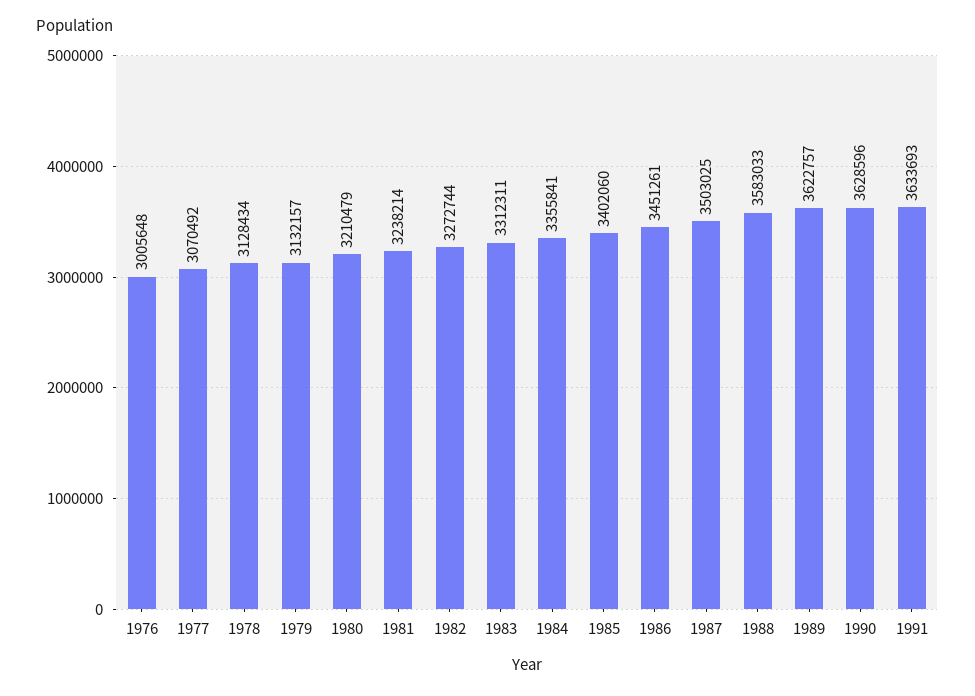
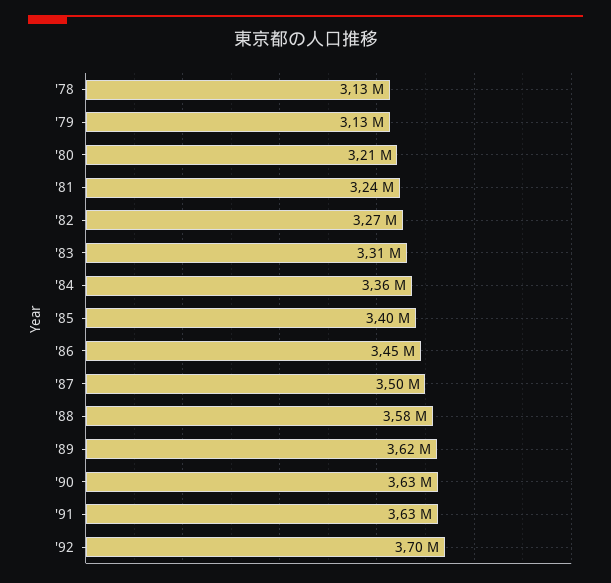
1976: 3005648 -> none
1977: 3070492 -> none
'92: none -> 3700000

